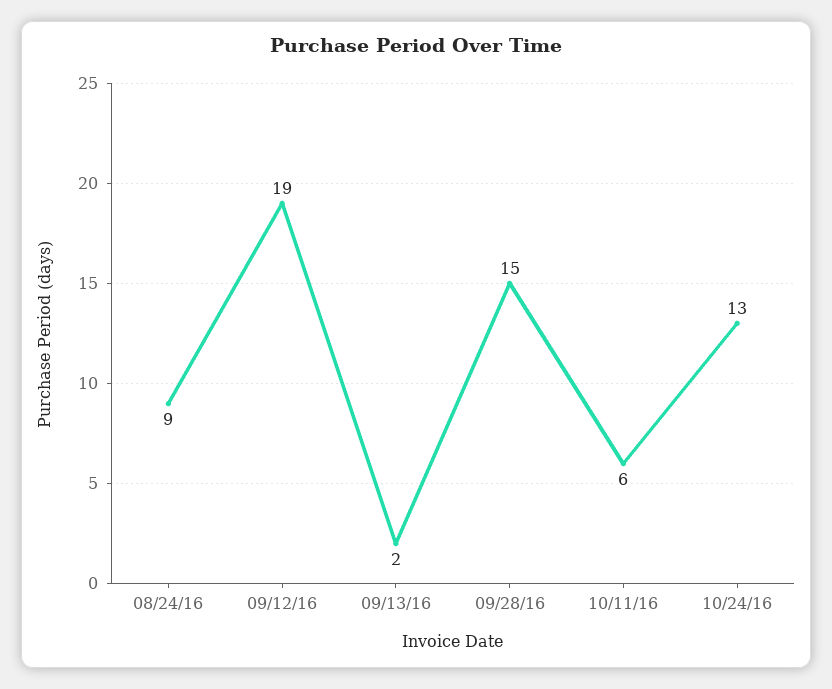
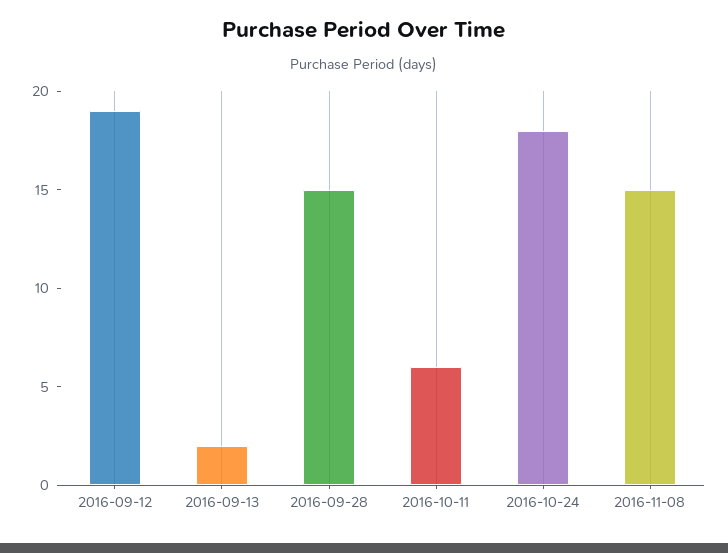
08/24/16: 9 -> none
10/24/16: 13 -> 18
2016-11-08: none -> 15

